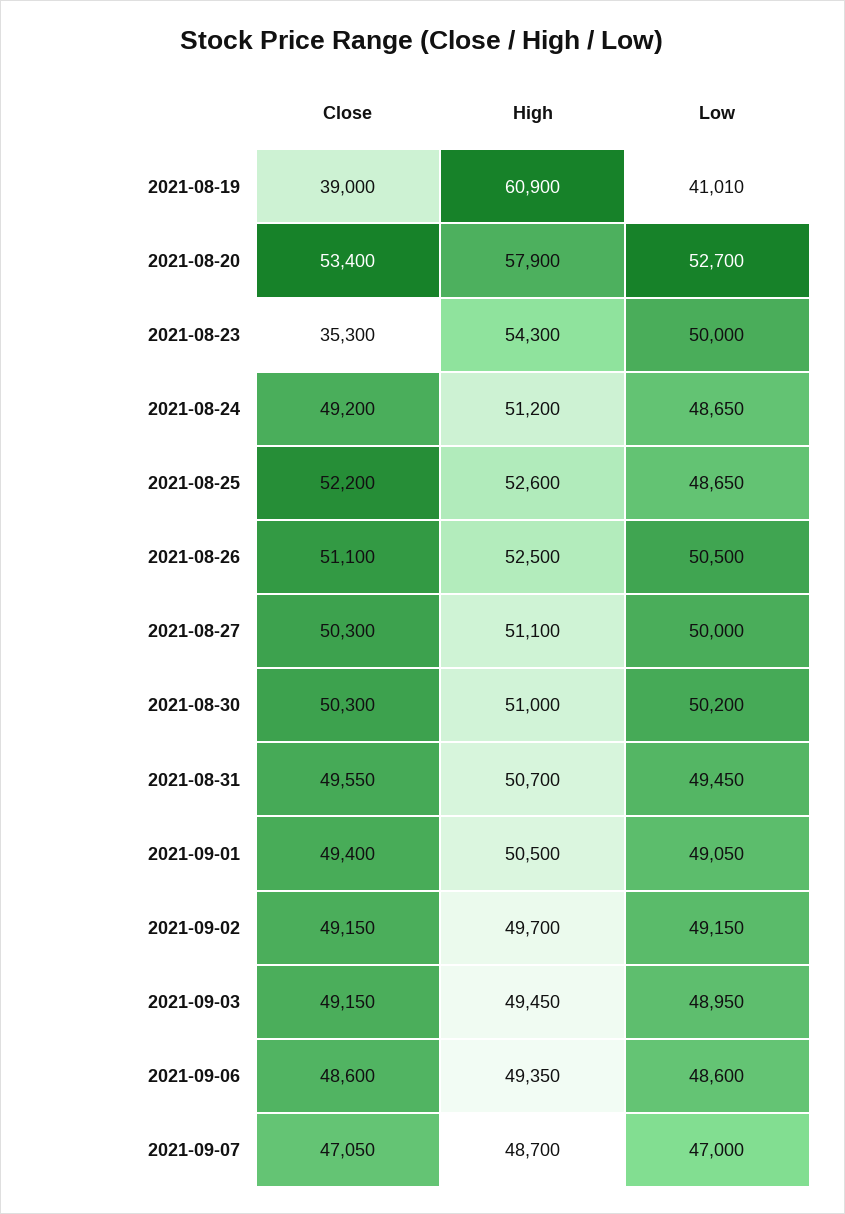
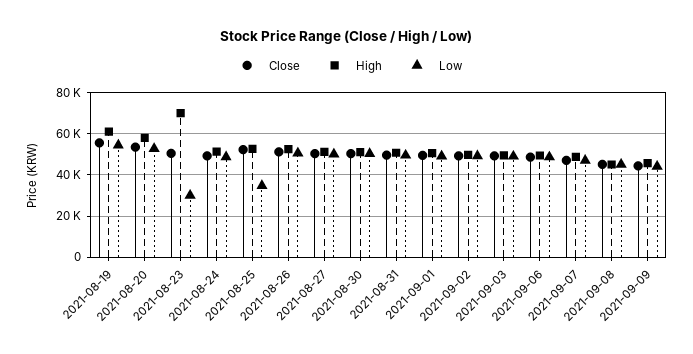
Close, 2021-08-19: 39000 -> 55000
Low, 2021-08-19: 41010 -> 55000
Close, 2021-08-23: 35300 -> 50000
High, 2021-08-23: 54300 -> 70000
Low, 2021-08-23: 50000 -> 30000
Low, 2021-08-25: 48650 -> 35000
Close, 2021-09-08: none -> 45000
High, 2021-09-08: none -> 45000
Low, 2021-09-08: none -> 45000
Close, 2021-09-09: none -> 45000
High, 2021-09-09: none -> 45000
Low, 2021-09-09: none -> 45000

